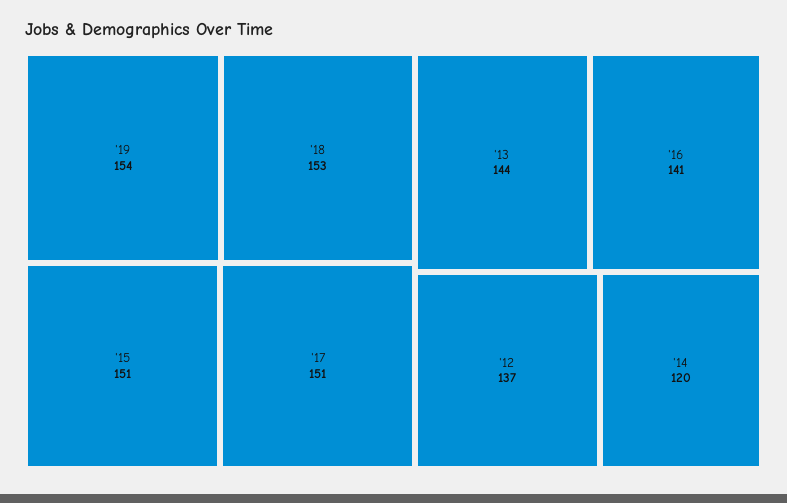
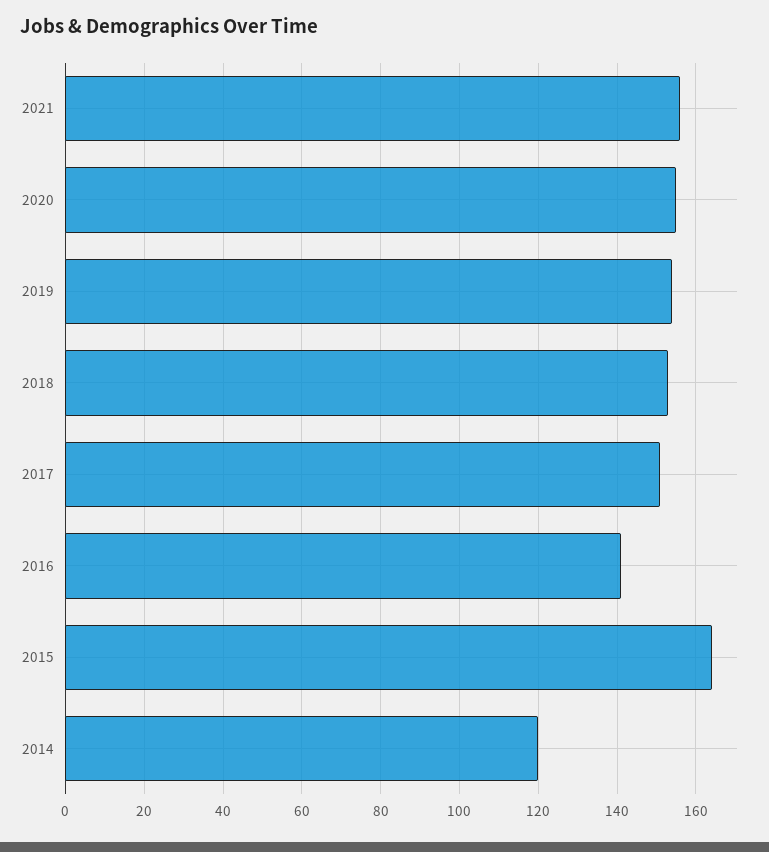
'15: 151 -> 165
'13: 144 -> none
'12: 137 -> none
2021: none -> 155
2020: none -> 155

